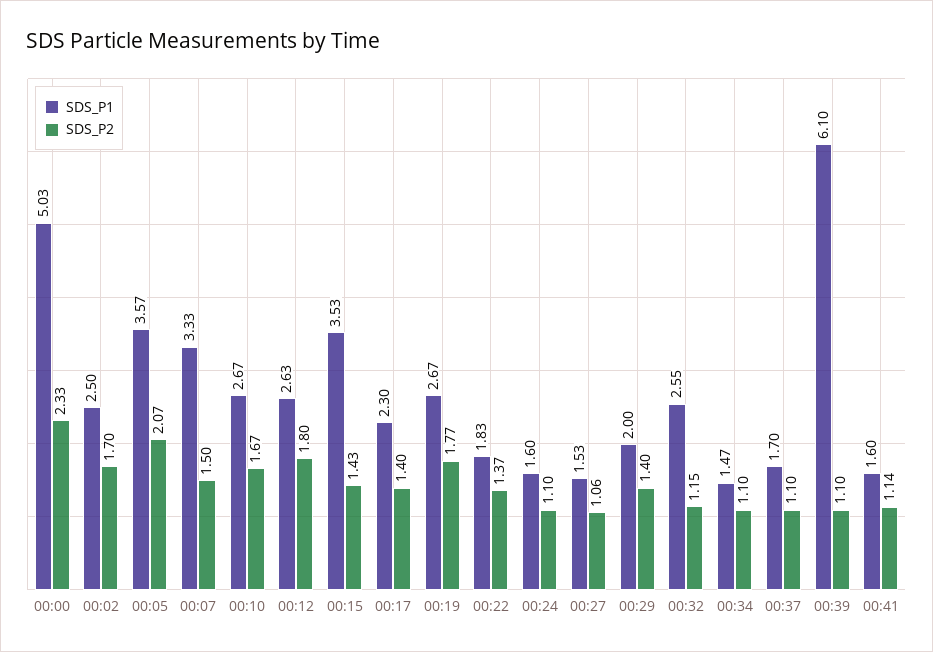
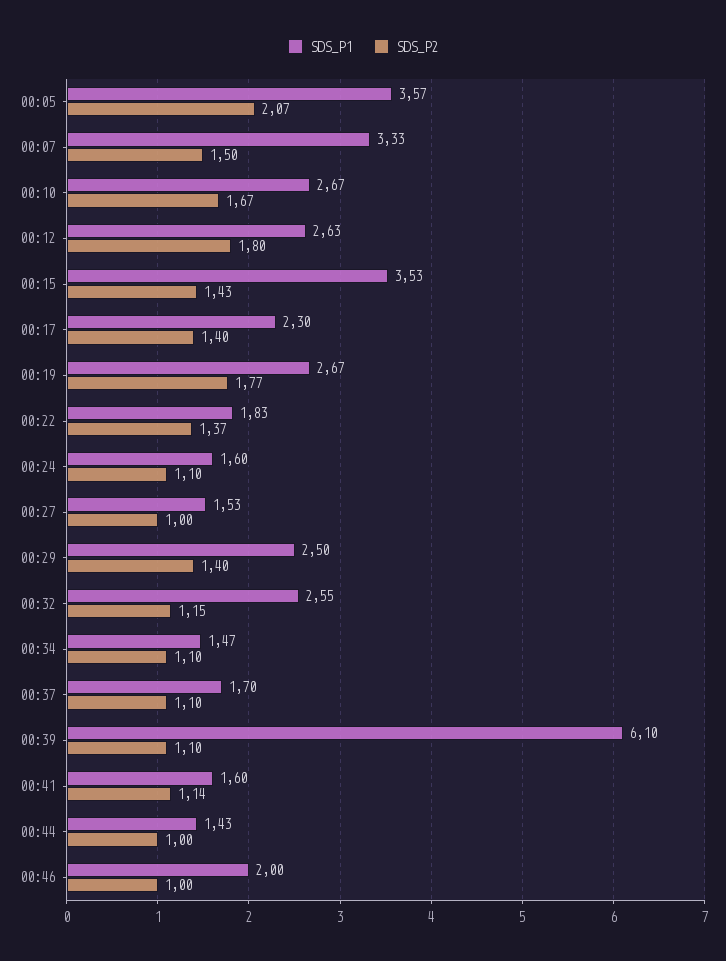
SDS_P1, 00:00: 5.03 -> none
SDS_P2, 00:00: 2.33 -> none
SDS_P1, 00:02: 2.5 -> none
SDS_P2, 00:02: 1.7 -> none
SDS_P2, 00:27: 1.06 -> 1
SDS_P1, 00:29: 2 -> 2.5
SDS_P1, 00:44: none -> 1.43
SDS_P2, 00:44: none -> 1
SDS_P1, 00:46: none -> 2
SDS_P2, 00:46: none -> 1

